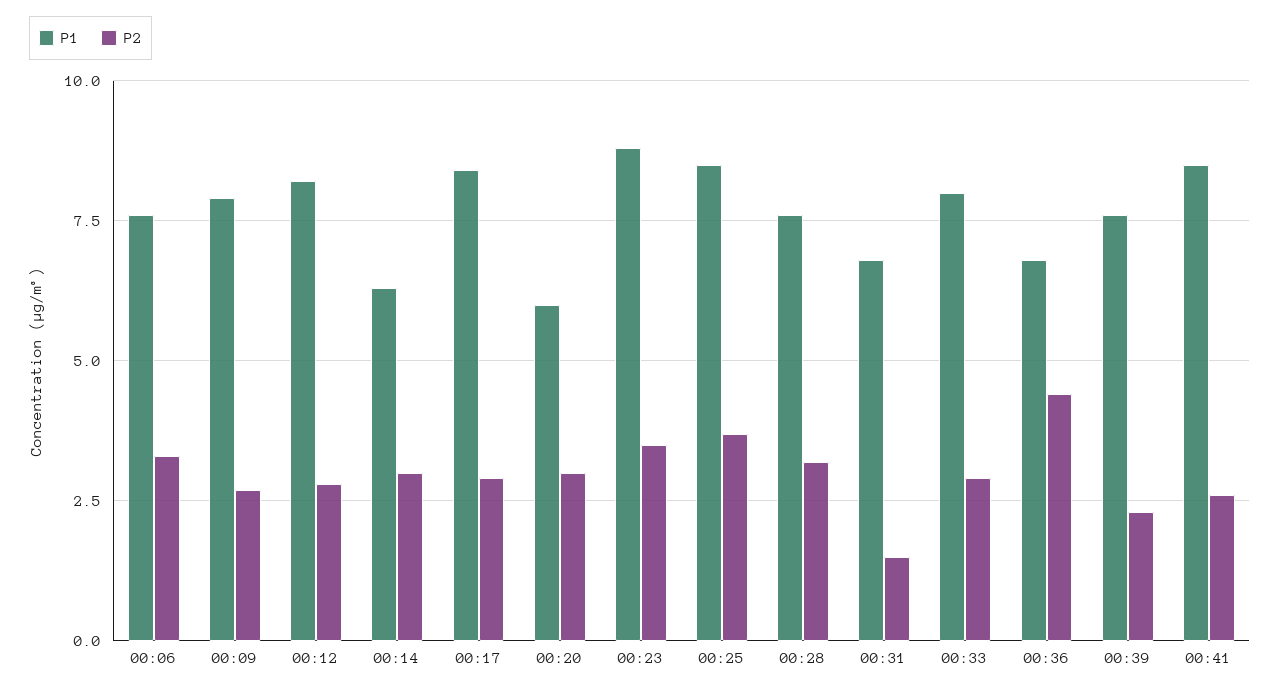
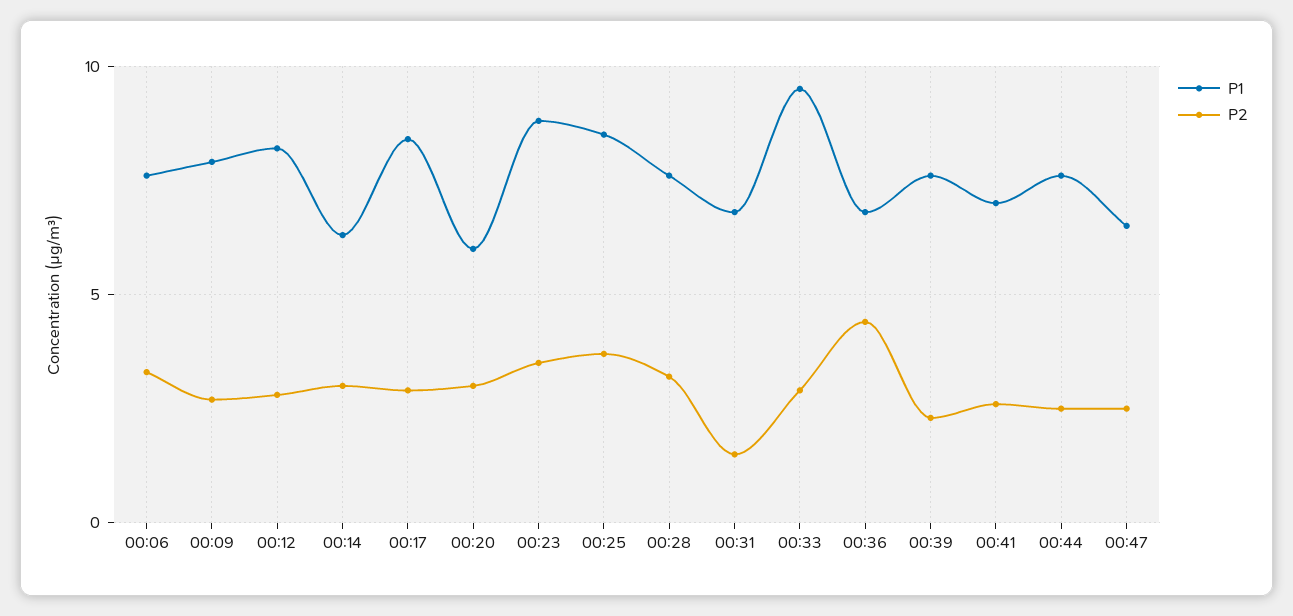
P1, 00:33: 8 -> 9.5
P1, 00:41: 8.5 -> 7
P1, 00:44: none -> 7.5
P2, 00:44: none -> 2.5
P1, 00:47: none -> 6.5
P2, 00:47: none -> 2.5

